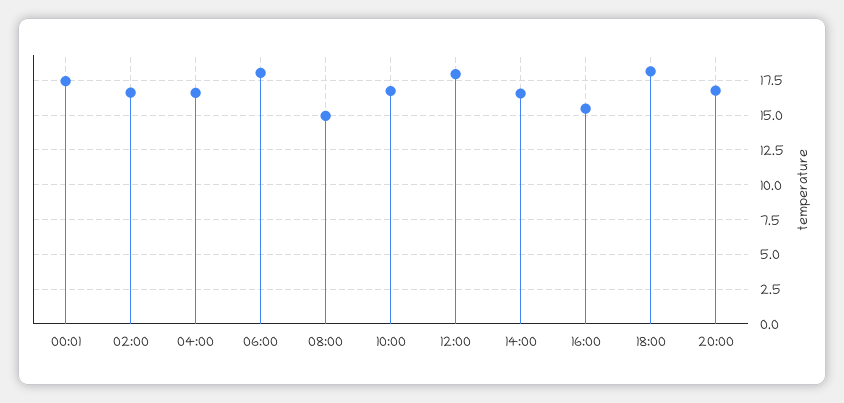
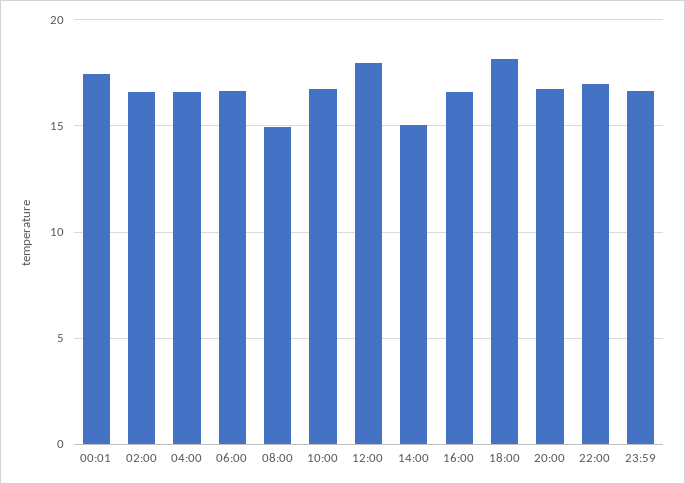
06:00: 18 -> 16.5
14:00: 16.5 -> 15
16:00: 15.5 -> 16.5
22:00: none -> 17
23:59: none -> 16.5

